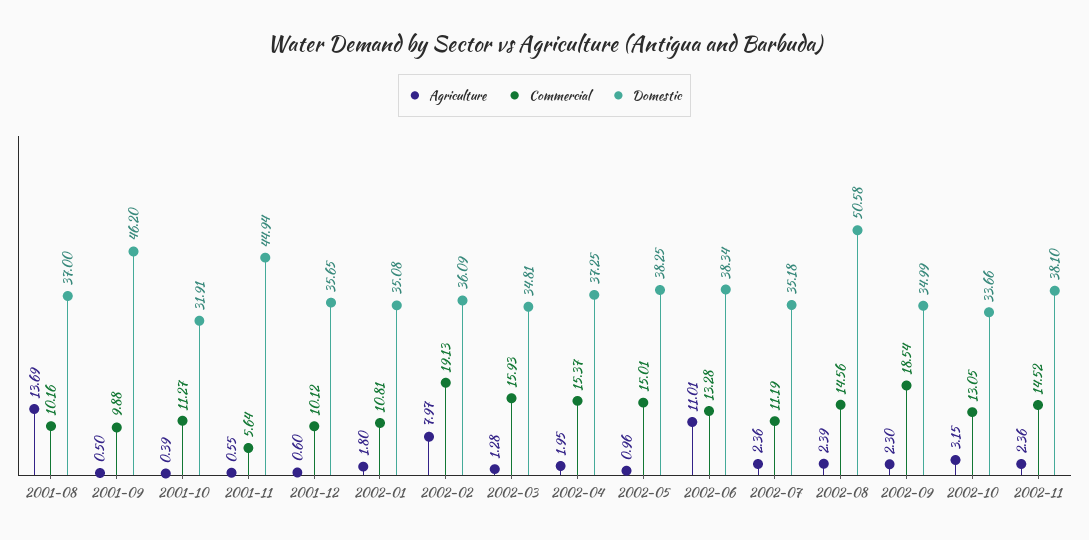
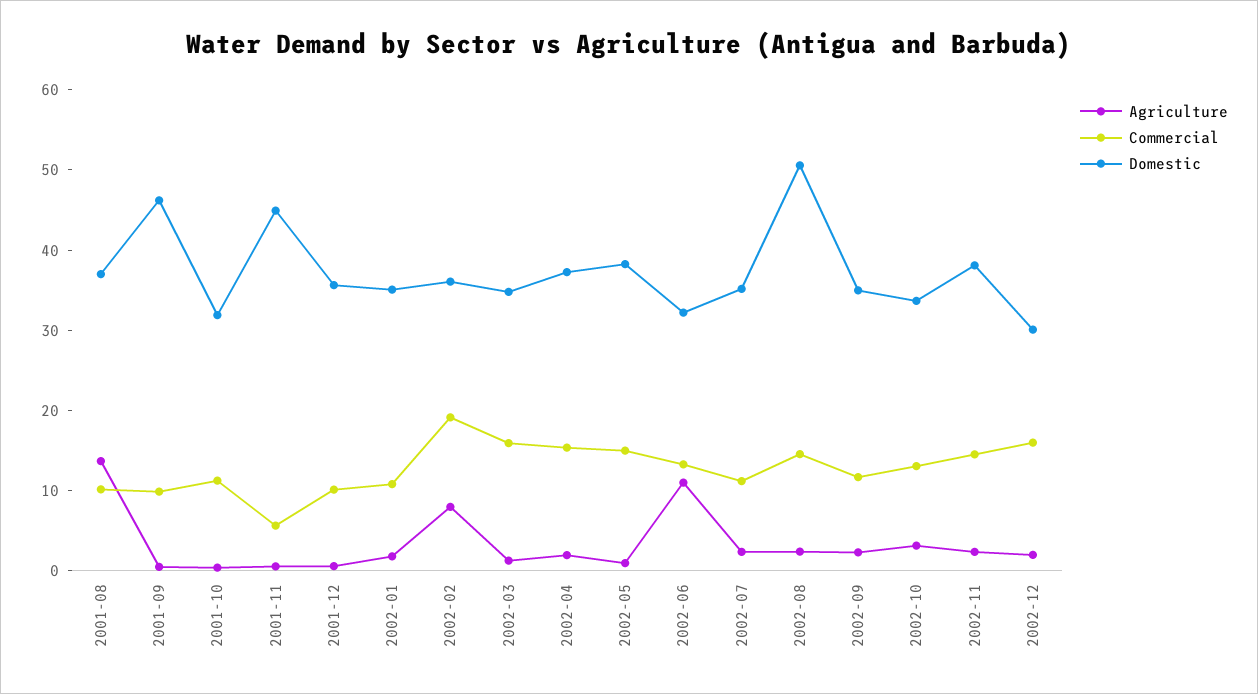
Domestic, 2002-06: 38.34 -> 32
Commercial, 2002-09: 18.54 -> 12
Agriculture, 2002-12: none -> 2
Commercial, 2002-12: none -> 16
Domestic, 2002-12: none -> 30

